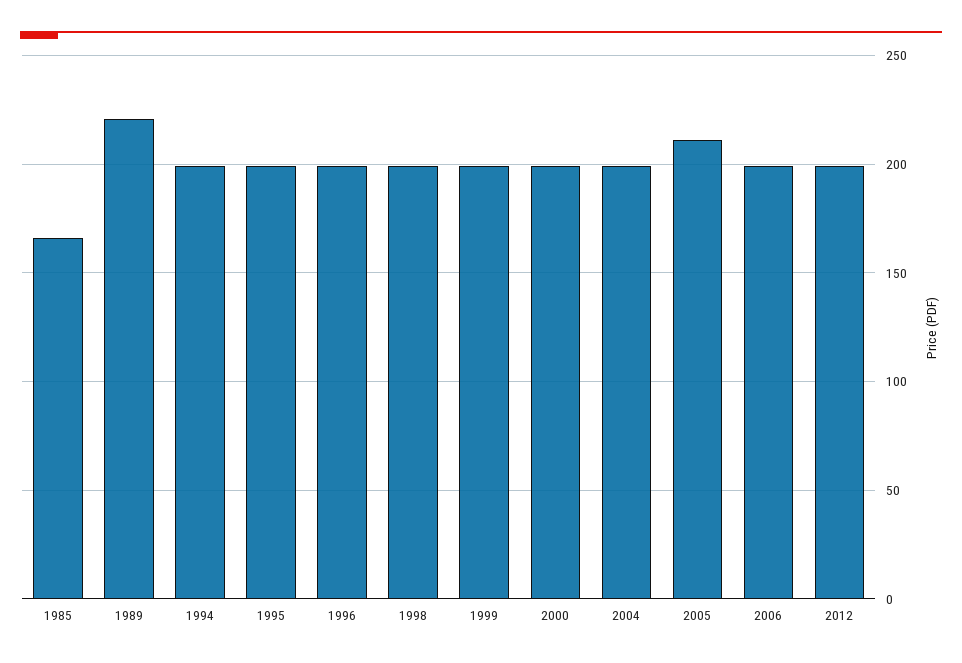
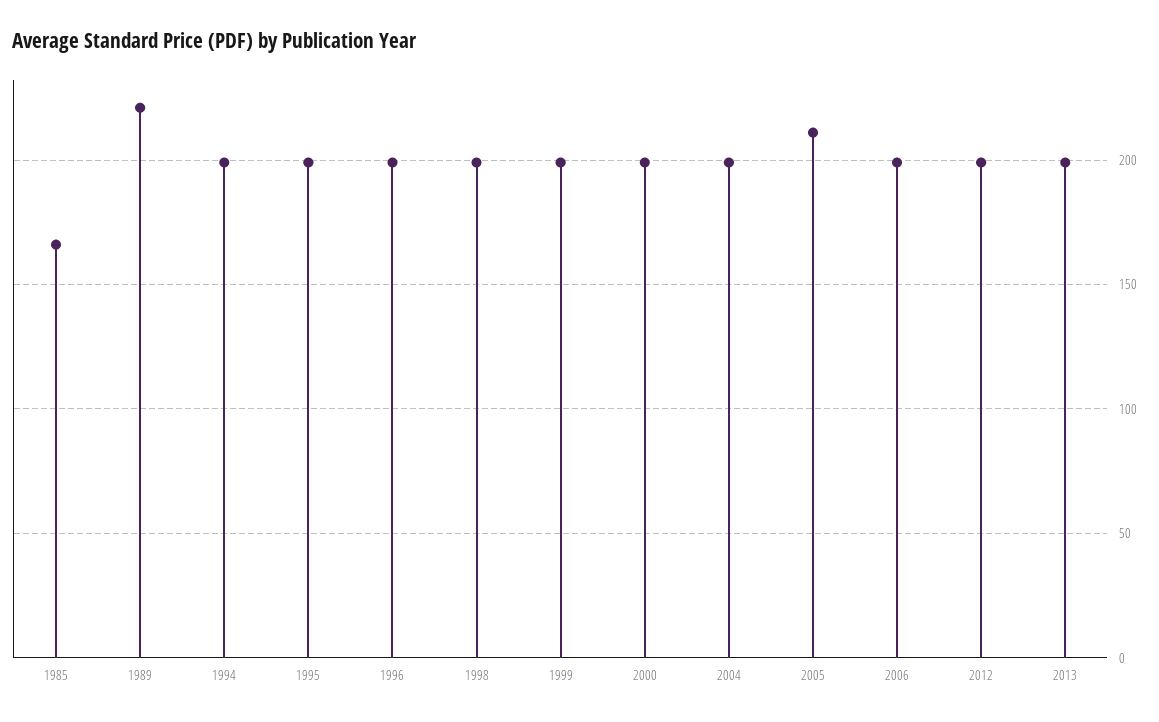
2013: none -> 200

